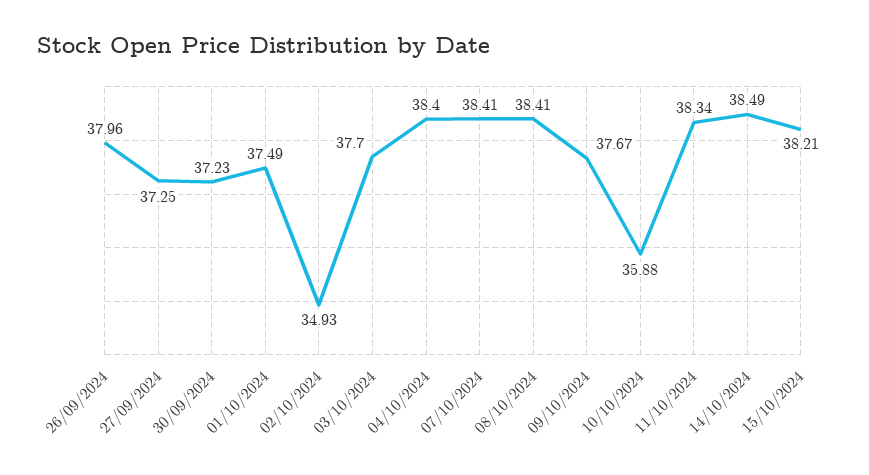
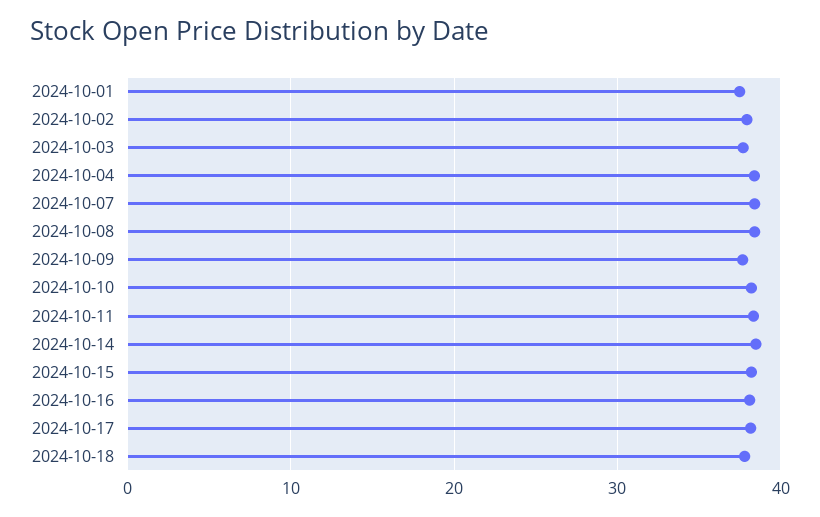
26/09/2024: 37.96 -> none
27/09/2024: 37.25 -> none
30/09/2024: 37.23 -> none
02/10/2024: 34.93 -> 38
10/10/2024: 35.88 -> 38
2024-10-16: none -> 38
2024-10-17: none -> 38
2024-10-18: none -> 38

